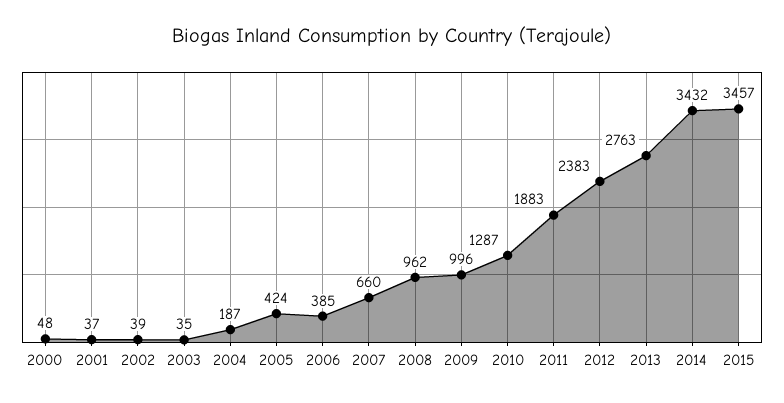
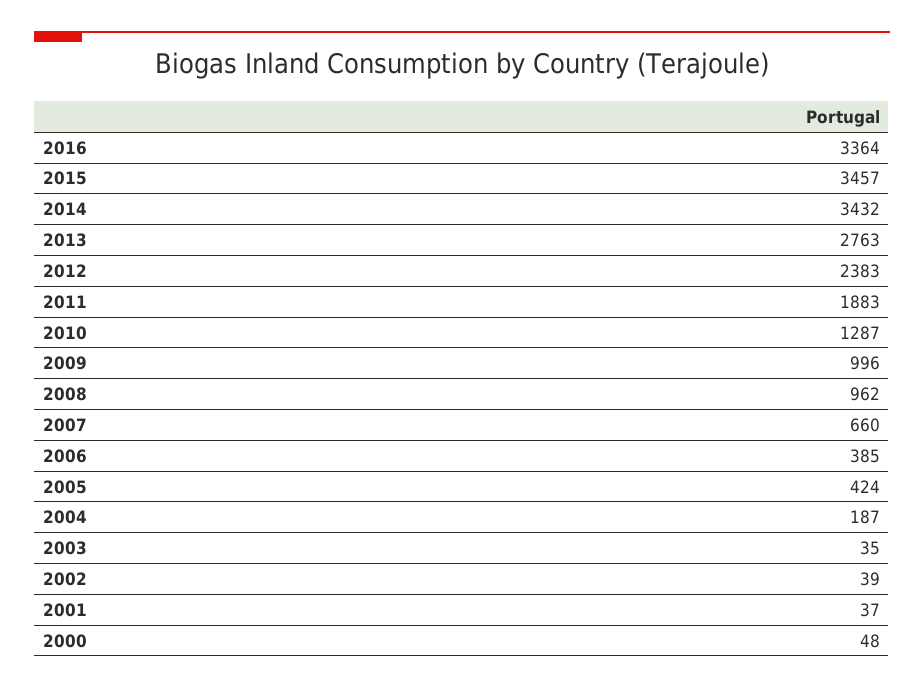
2016: none -> 3364

